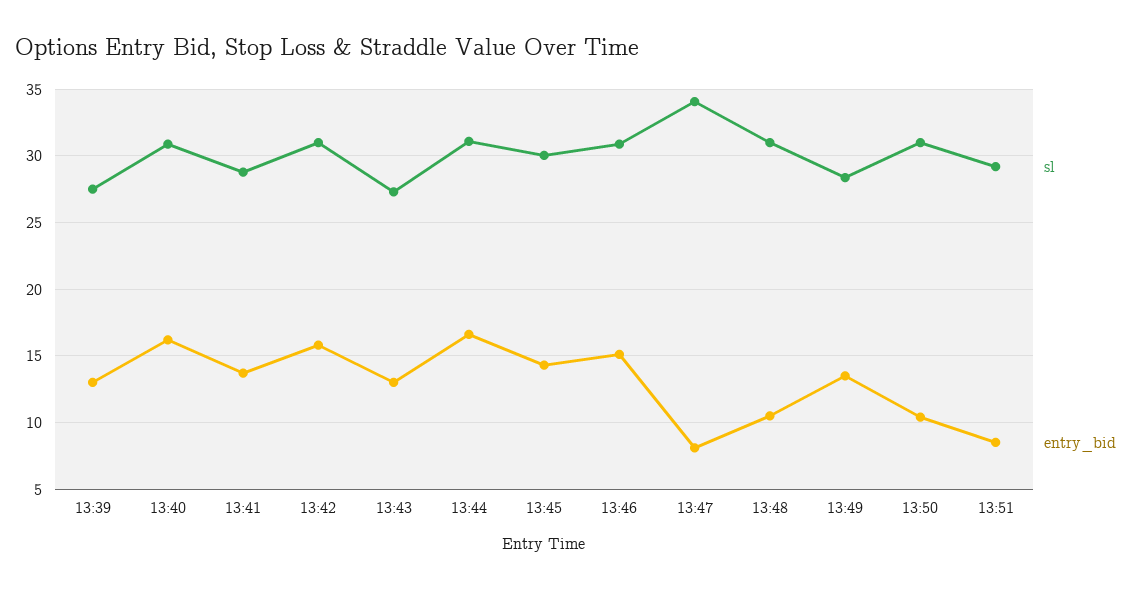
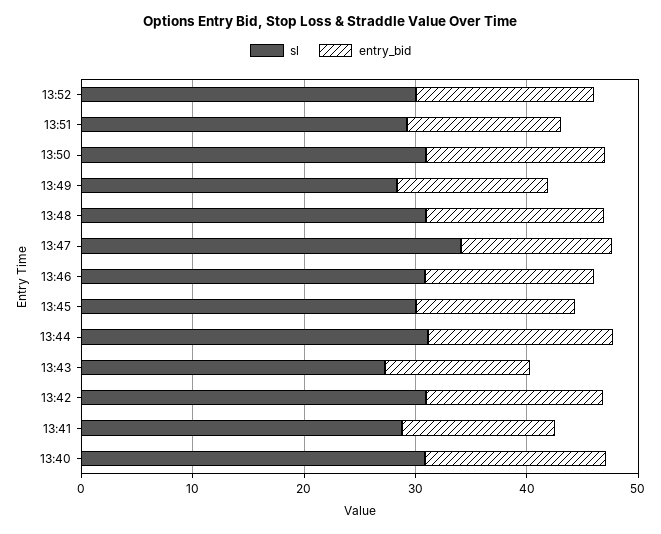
sl, 13:39: 27.5 -> none
entry_bid, 13:39: 13 -> none
entry_bid, 13:47: 8 -> 14
entry_bid, 13:48: 10.5 -> 16
entry_bid, 13:50: 10.5 -> 16
entry_bid, 13:51: 8.5 -> 14
sl, 13:52: none -> 30
entry_bid, 13:52: none -> 16

